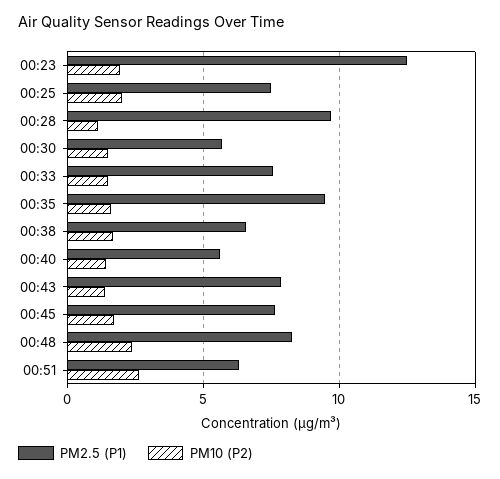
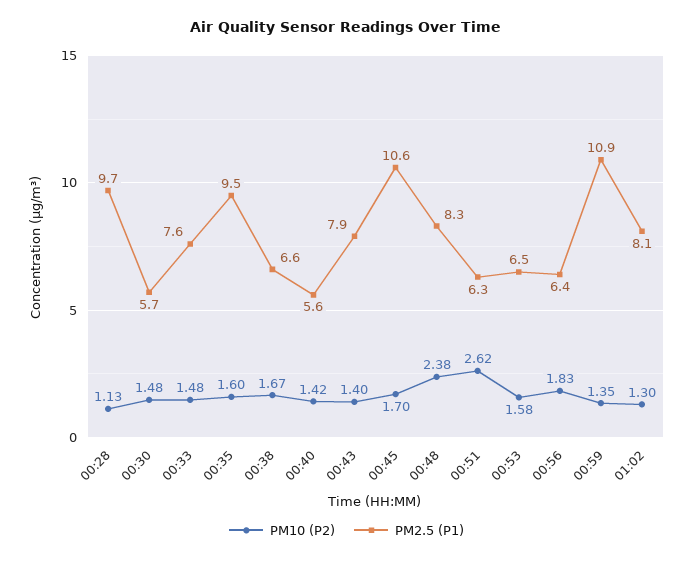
PM2.5 (P1), 00:23: 12.5 -> none
PM10 (P2), 00:23: 2 -> none
PM2.5 (P1), 00:25: 7.5 -> none
PM10 (P2), 00:25: 2 -> none
PM2.5 (P1), 00:45: 7.5 -> 10.6
PM10 (P2), 00:53: none -> 1.58
PM2.5 (P1), 00:53: none -> 6.5
PM10 (P2), 00:56: none -> 1.83
PM2.5 (P1), 00:56: none -> 6.4
PM10 (P2), 00:59: none -> 1.35
PM2.5 (P1), 00:59: none -> 10.9
PM10 (P2), 01:02: none -> 1.3
PM2.5 (P1), 01:02: none -> 8.1

